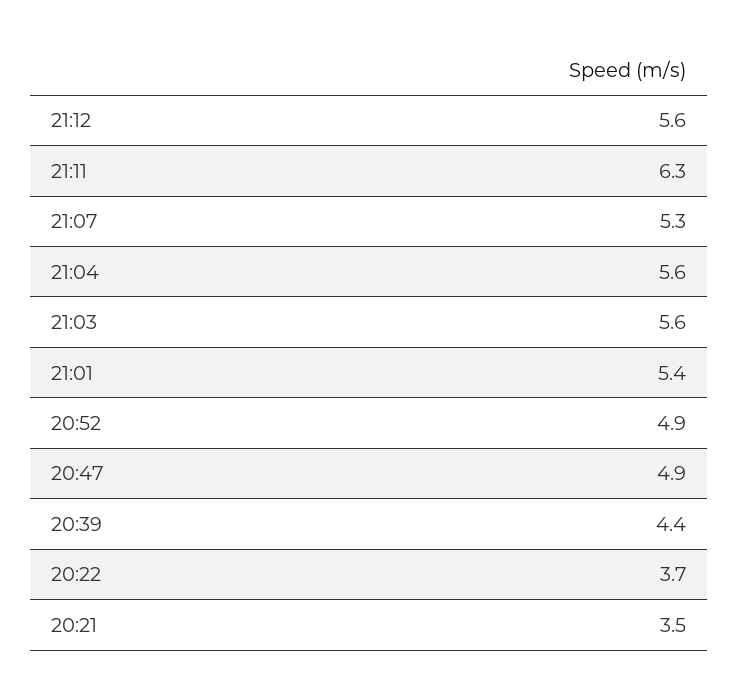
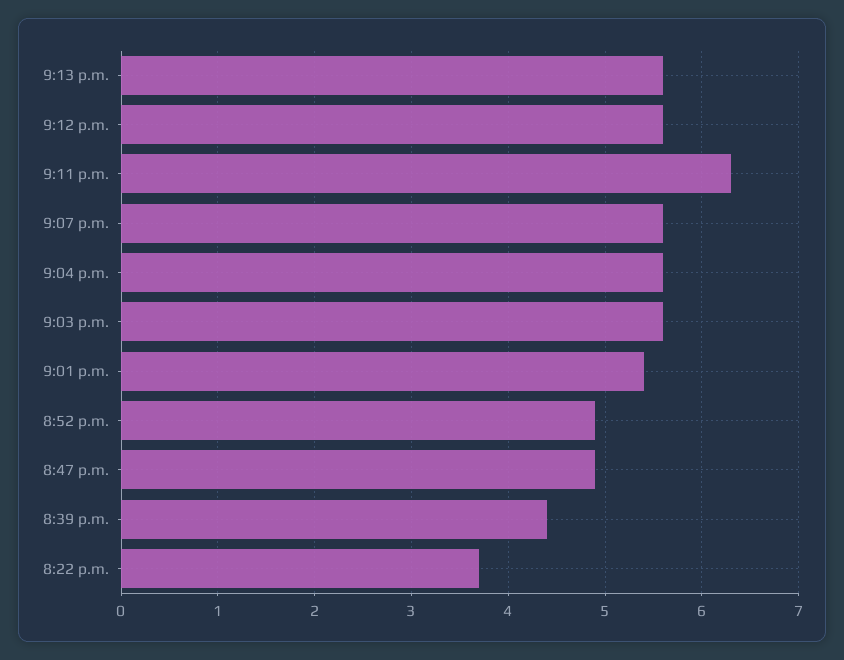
21:07: 5.3 -> 5.6
20:21: 3.5 -> none
9:13 p.m.: none -> 5.6

